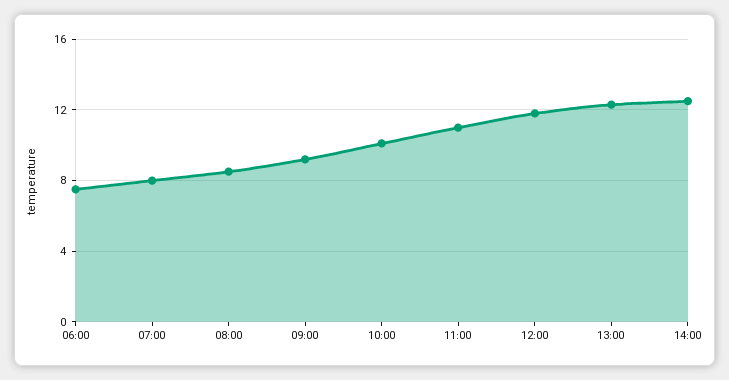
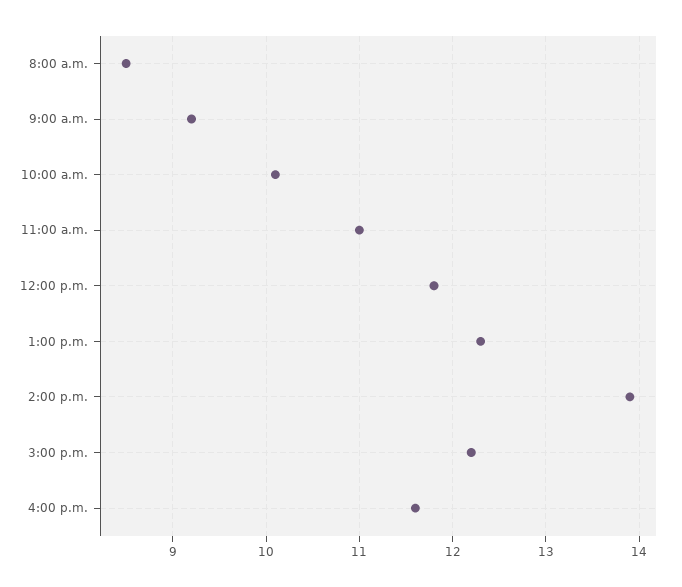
06:00: 7.5 -> none
07:00: 8 -> none
14:00: 12.5 -> 13.9
3:00 p.m.: none -> 12.2
4:00 p.m.: none -> 11.6

